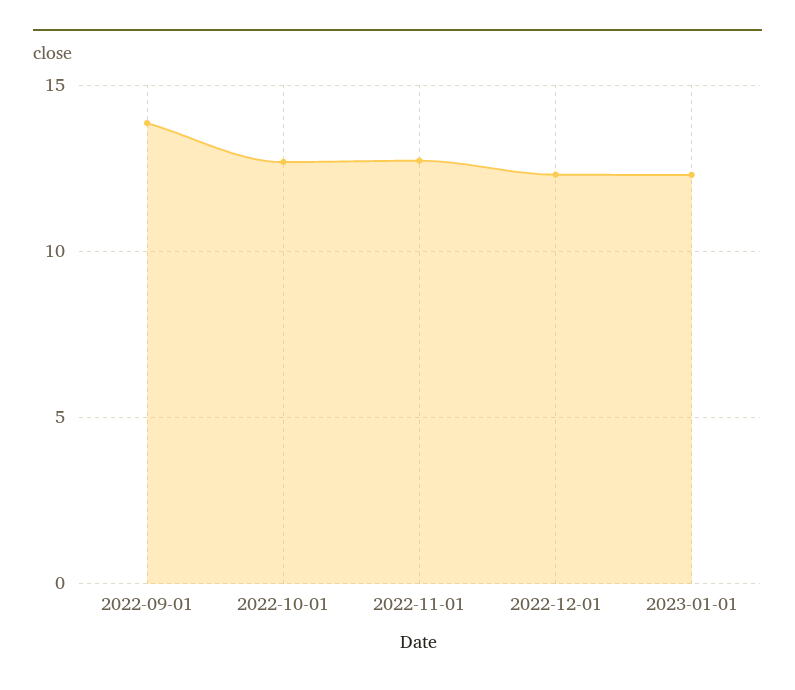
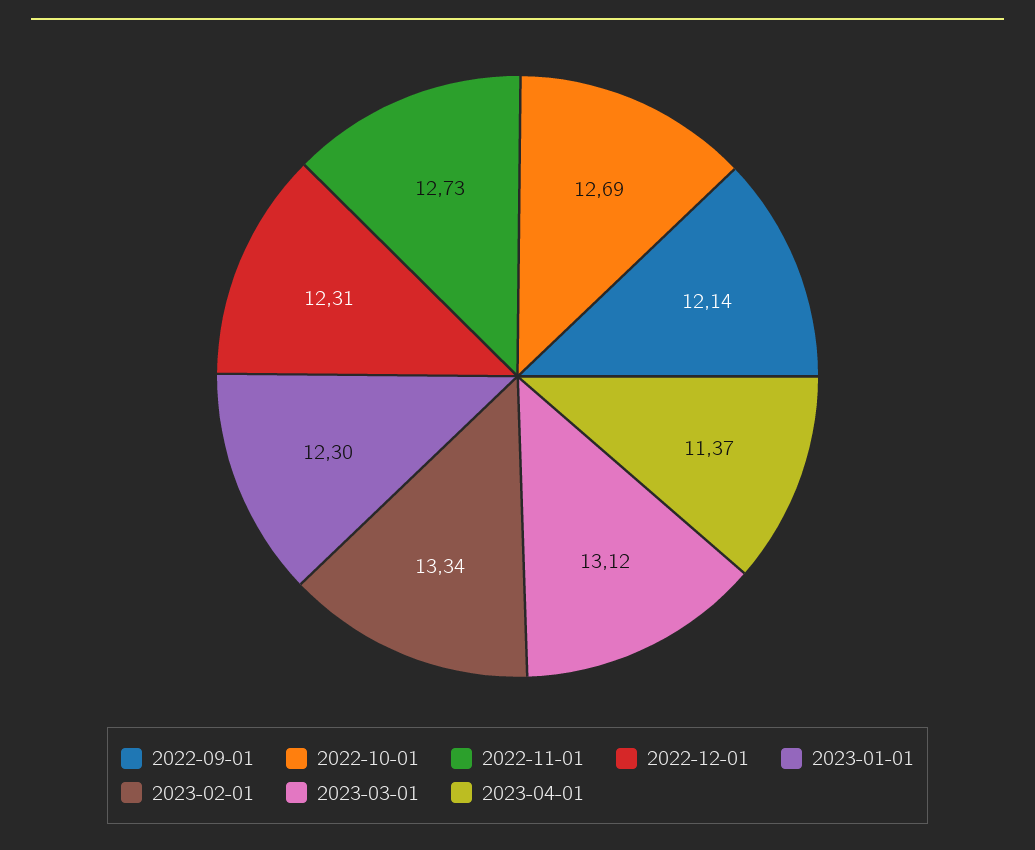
2022-09-01: 14 -> 12.14
2023-02-01: none -> 13.34
2023-03-01: none -> 13.12
2023-04-01: none -> 11.37

